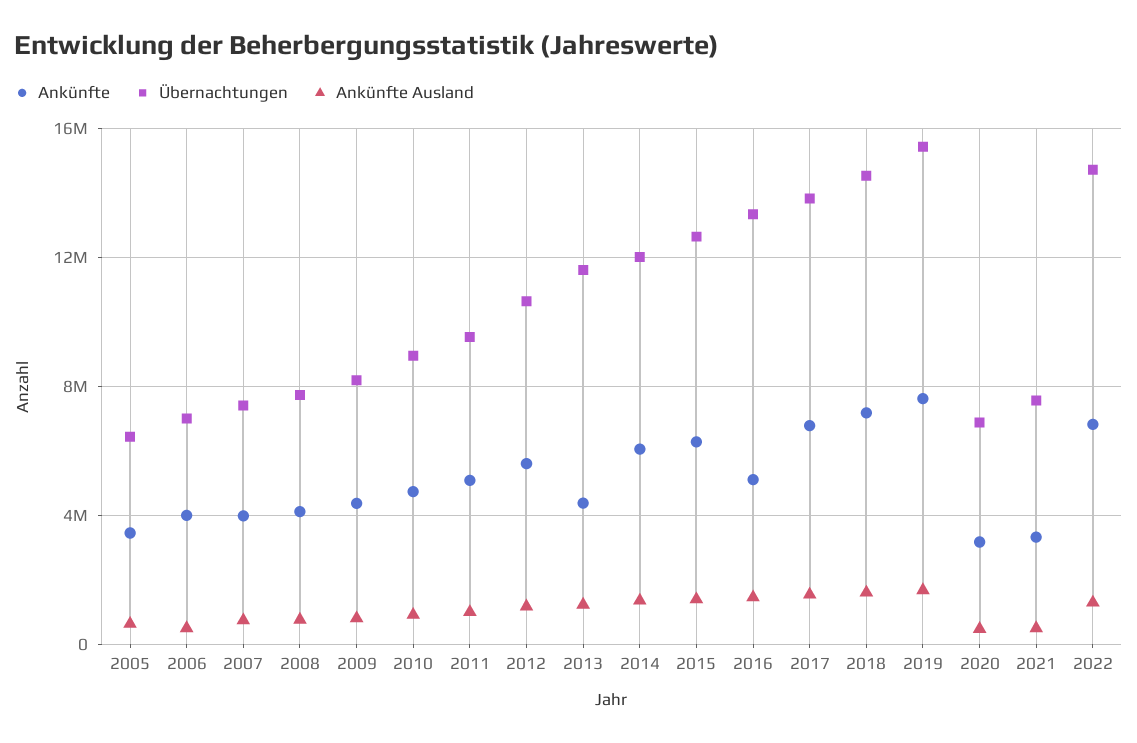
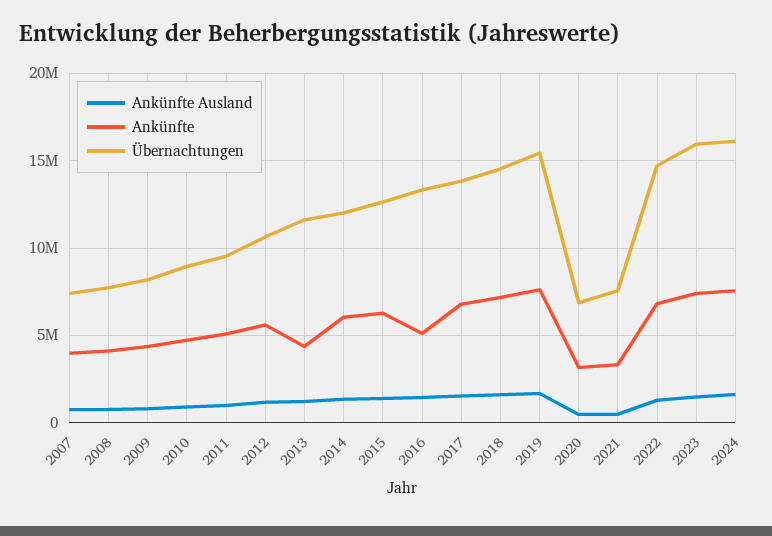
Ankünfte, 2005: 3500000 -> none
Übernachtungen, 2005: 6500000 -> none
Ankünfte Ausland, 2005: 500000 -> none
Ankünfte, 2006: 4000000 -> none
Übernachtungen, 2006: 7000000 -> none
Ankünfte Ausland, 2006: 500000 -> none
Ankünfte Ausland, 2023: none -> 1500000
Ankünfte, 2023: none -> 7500000
Übernachtungen, 2023: none -> 16000000
Ankünfte Ausland, 2024: none -> 1500000
Ankünfte, 2024: none -> 7500000
Übernachtungen, 2024: none -> 16000000

